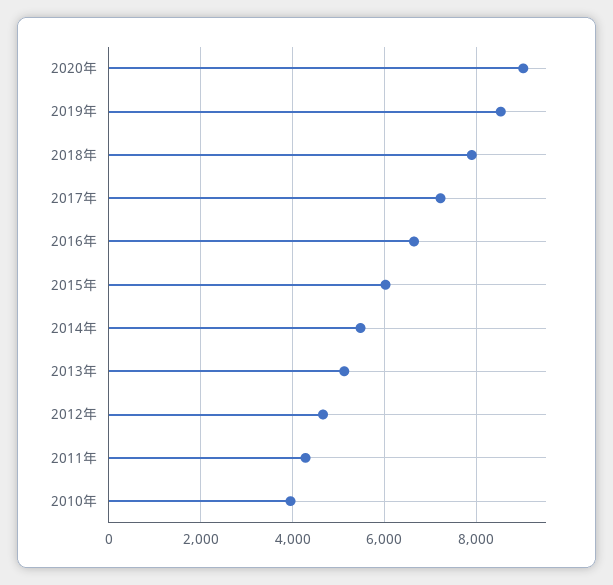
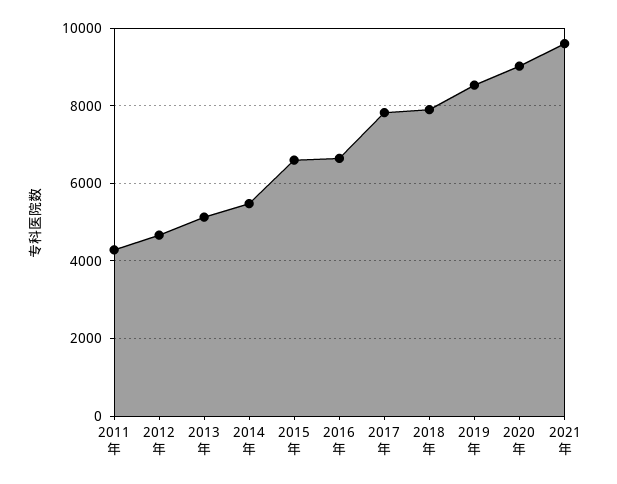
2017年: 7200 -> 7800
2015年: 6000 -> 6600
2010年: 4000 -> none
2021年: none -> 9600

